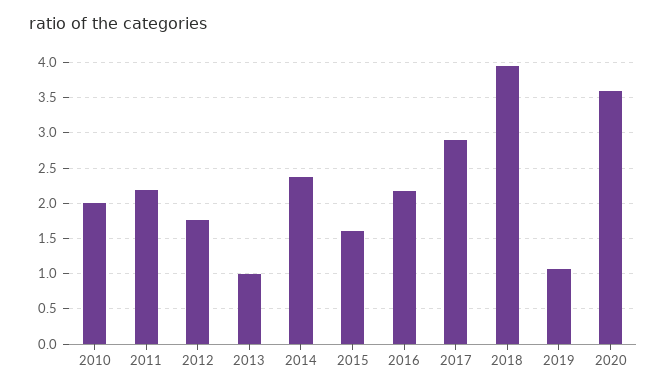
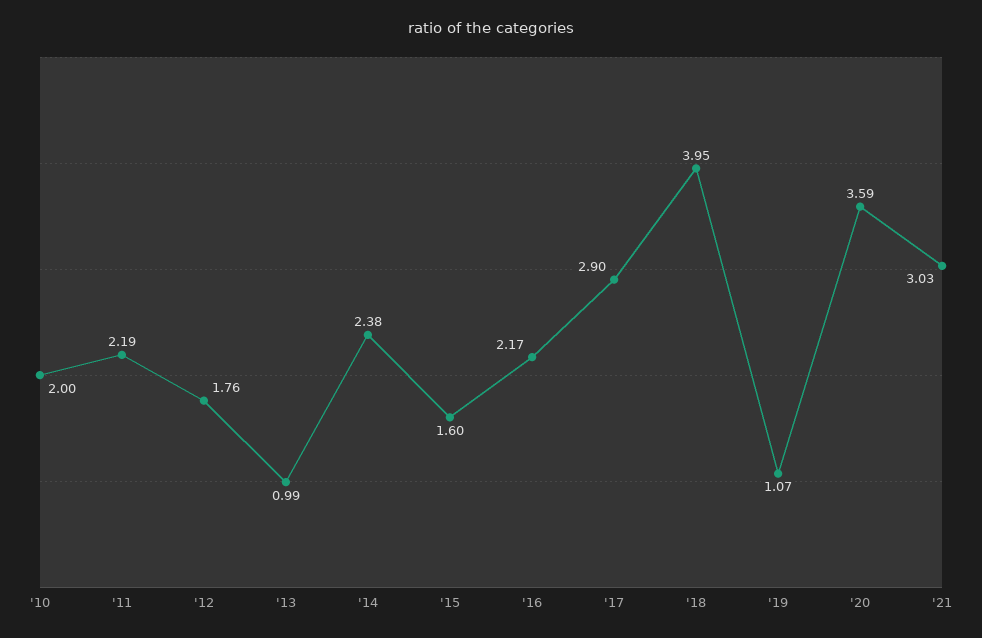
'21: none -> 3.03

